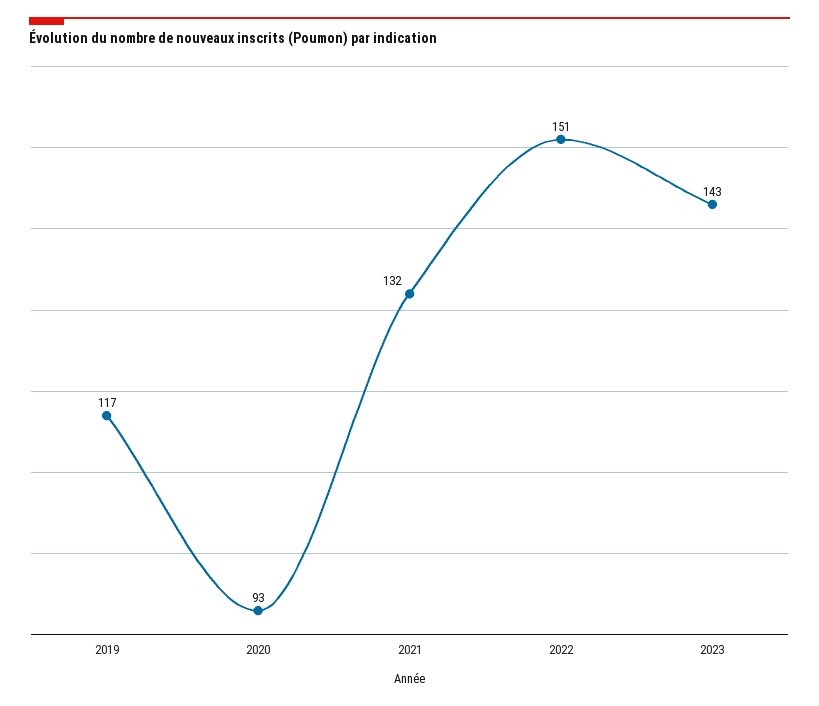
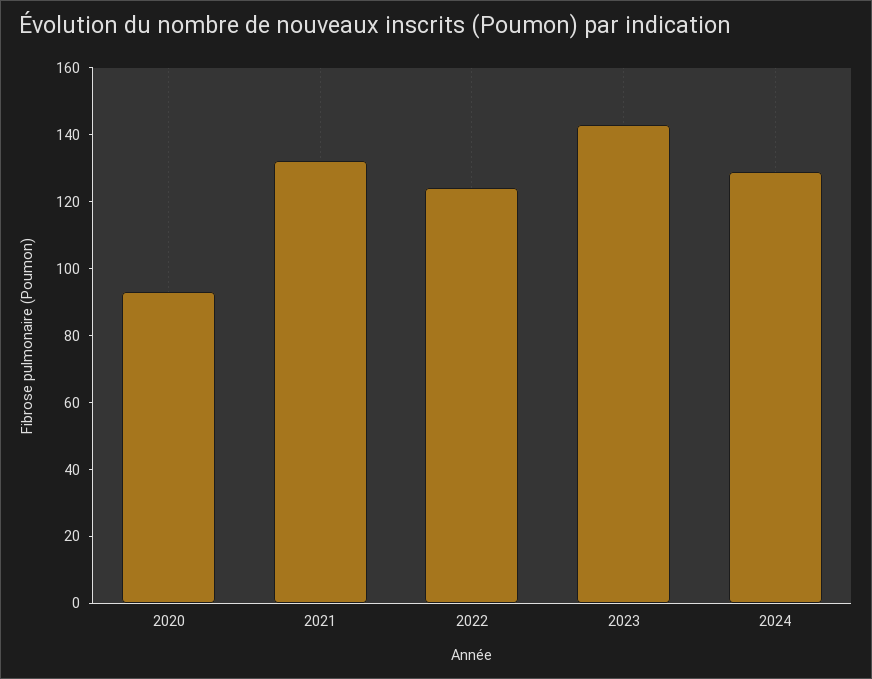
2019: 117 -> none
2022: 151 -> 125
2024: none -> 130

